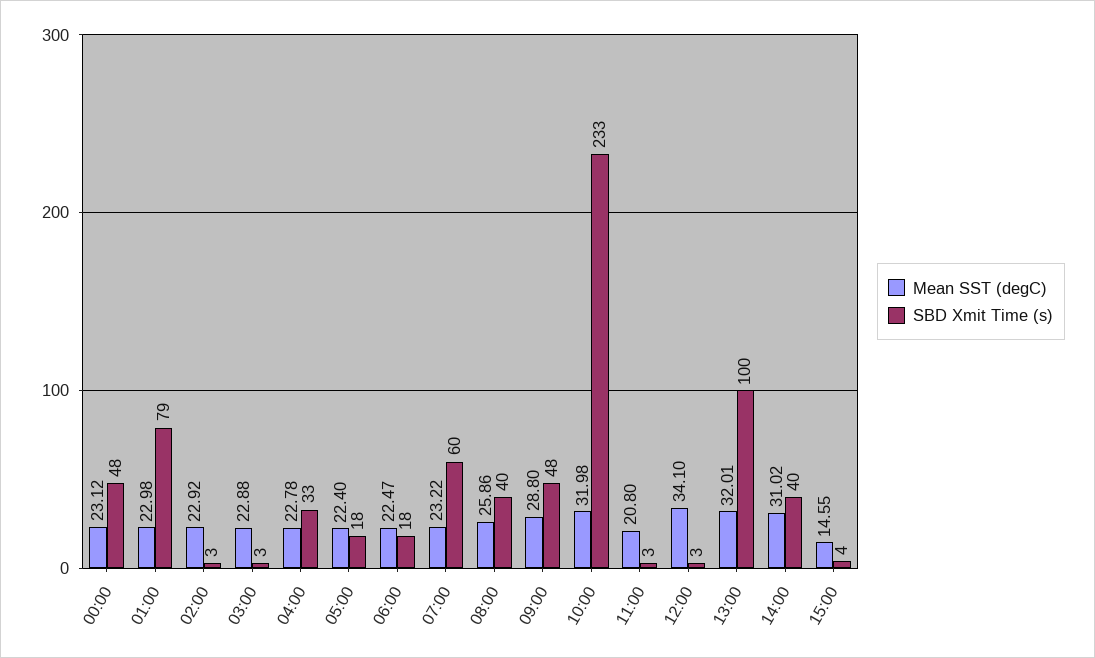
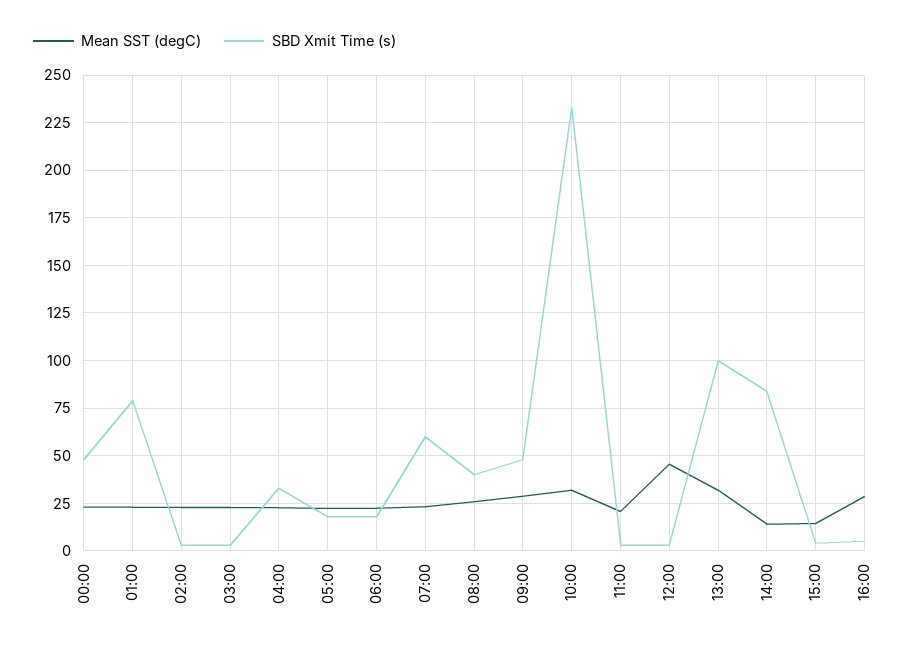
Mean SST (degC), 12:00: 34.1 -> 45
Mean SST (degC), 14:00: 31.02 -> 15
SBD Xmit Time (s), 14:00: 40 -> 85
Mean SST (degC), 16:00: none -> 30
SBD Xmit Time (s), 16:00: none -> 5

